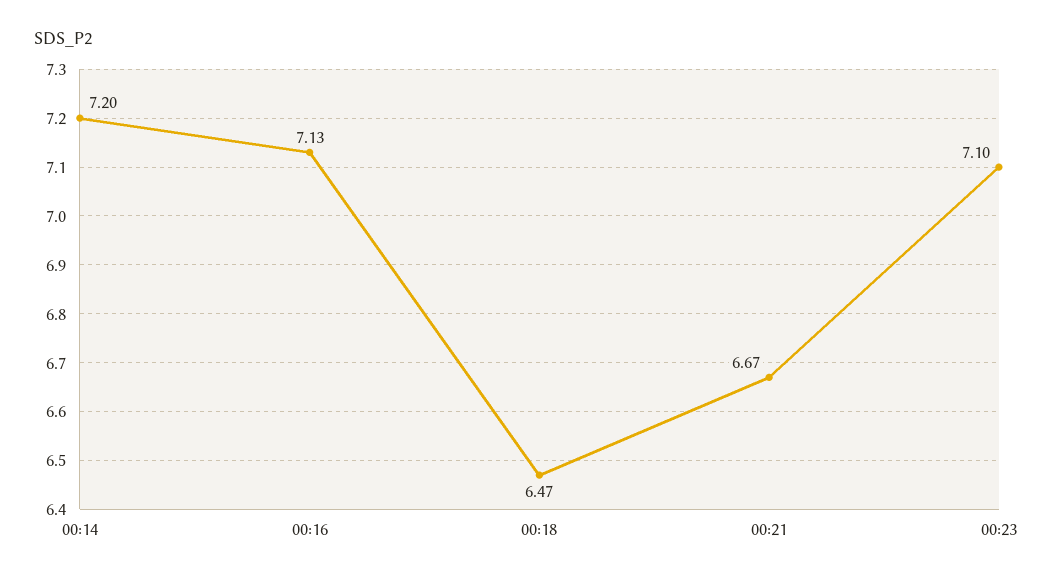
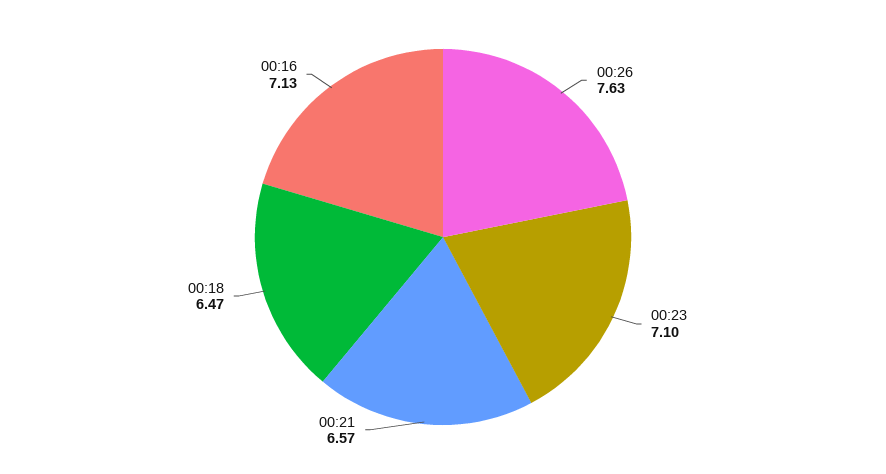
00:14: 7.2 -> none
00:21: 6.67 -> 6.57
00:26: none -> 7.63

